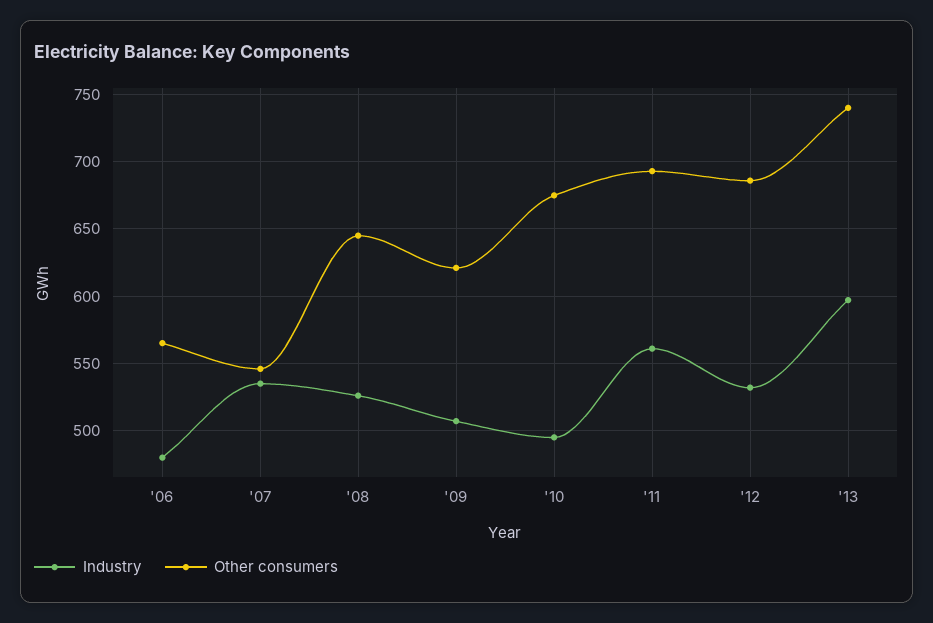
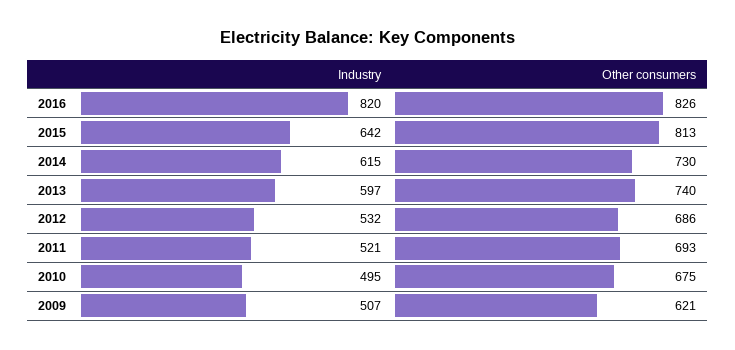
Industry, '06: 480 -> none
Other consumers, '06: 565 -> none
Industry, '07: 535 -> none
Other consumers, '07: 545 -> none
Industry, '08: 525 -> none
Other consumers, '08: 645 -> none
Industry, '11: 560 -> 521
Industry, 2016: none -> 820
Other consumers, 2016: none -> 826
Industry, 2015: none -> 642
Other consumers, 2015: none -> 813
Industry, 2014: none -> 615
Other consumers, 2014: none -> 730

